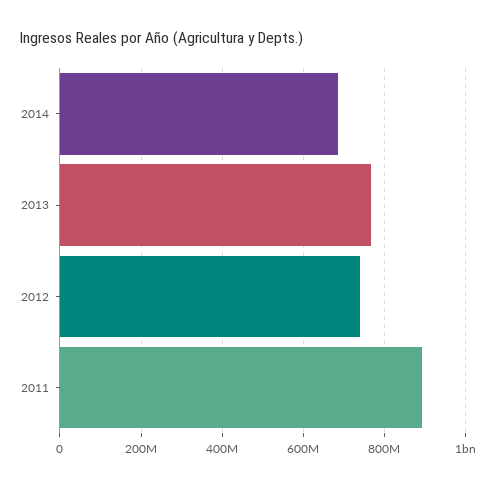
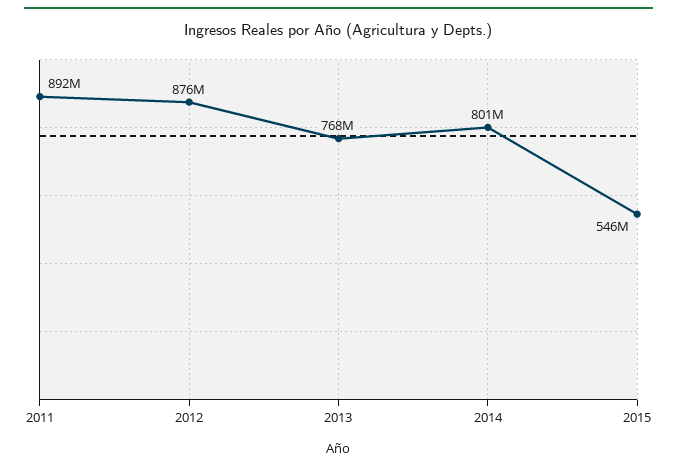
2014: 680000000 -> 801000000
2012: 740000000 -> 876000000
2015: none -> 546000000

